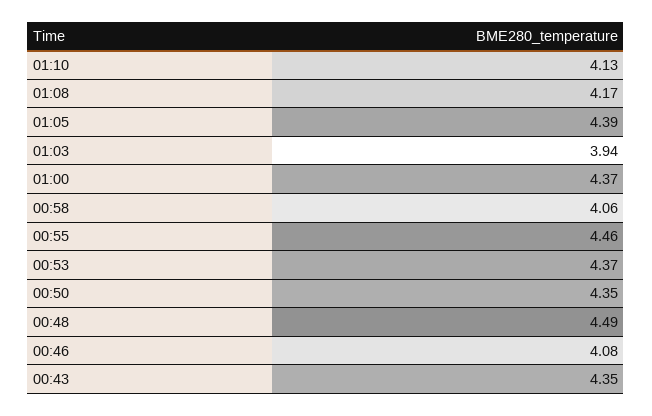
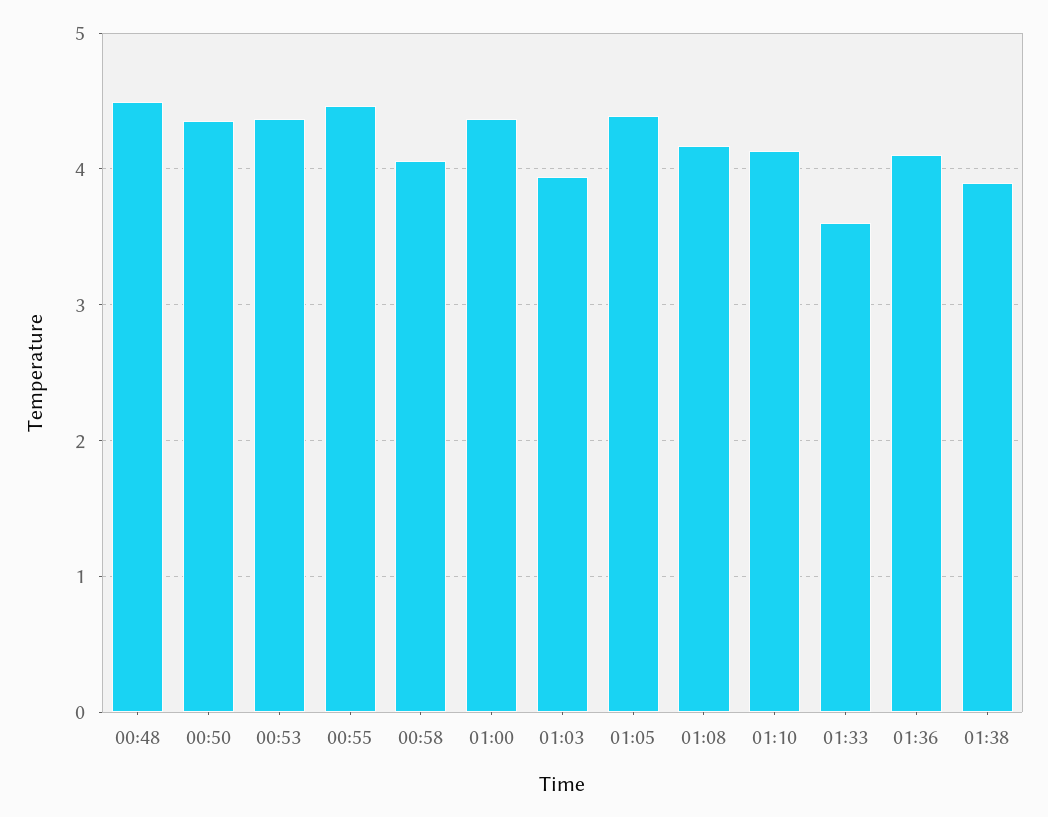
00:46: 4.08 -> none
00:43: 4.35 -> none
01:33: none -> 3.6
01:36: none -> 4.1
01:38: none -> 3.9

